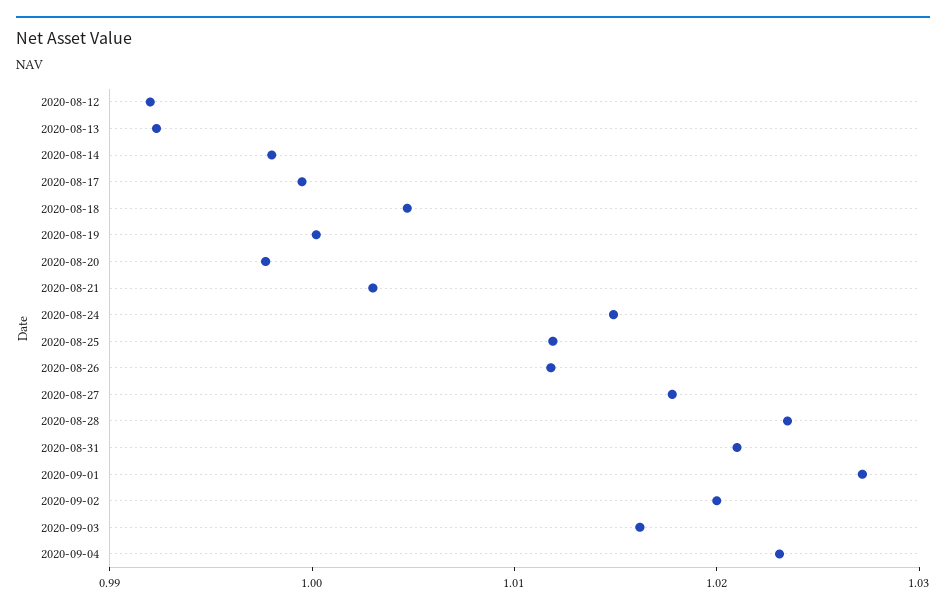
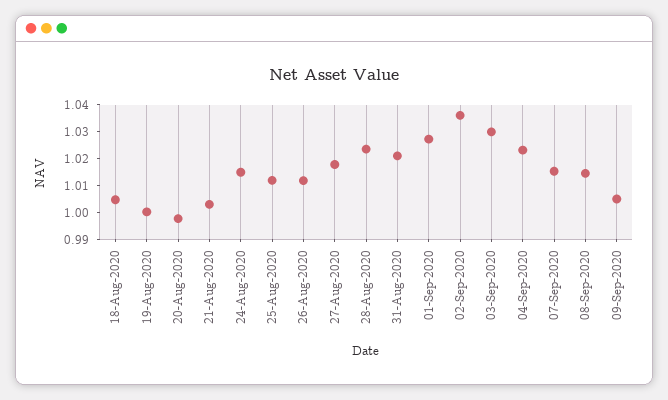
2020-08-12: 0.992 -> none
2020-08-13: 0.992 -> none
2020-08-14: 0.998 -> none
2020-08-17: 1 -> none
2020-09-02: 1.02 -> 1.035
2020-09-03: 1.016 -> 1.03
07-Sep-2020: none -> 1.015
08-Sep-2020: none -> 1.015
09-Sep-2020: none -> 1.005

